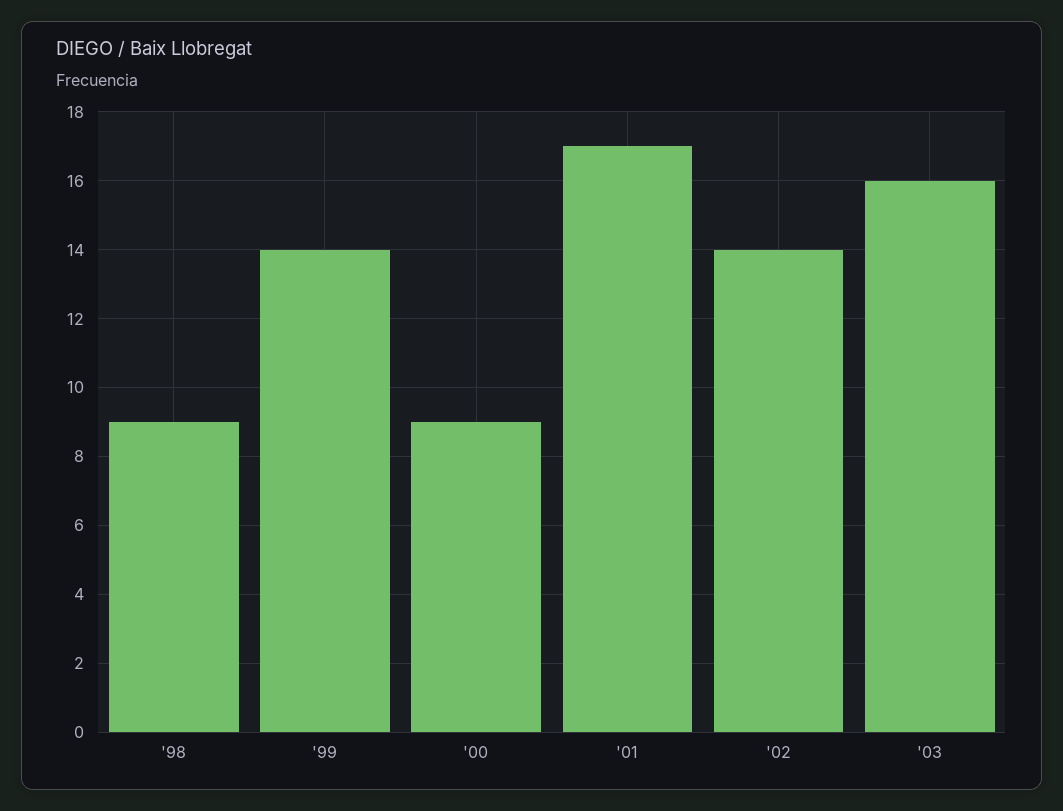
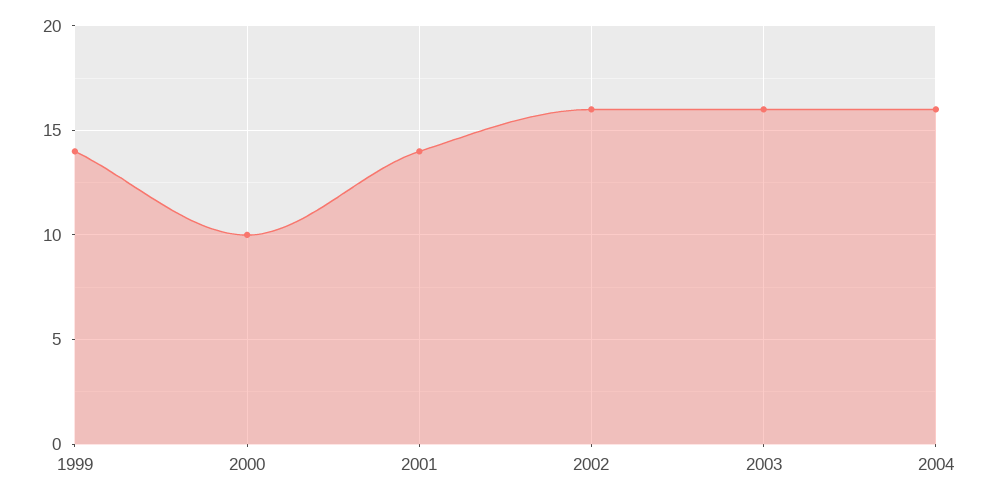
'98: 9 -> none
'00: 9 -> 10
'01: 17 -> 14
'02: 14 -> 16
2004: none -> 16

